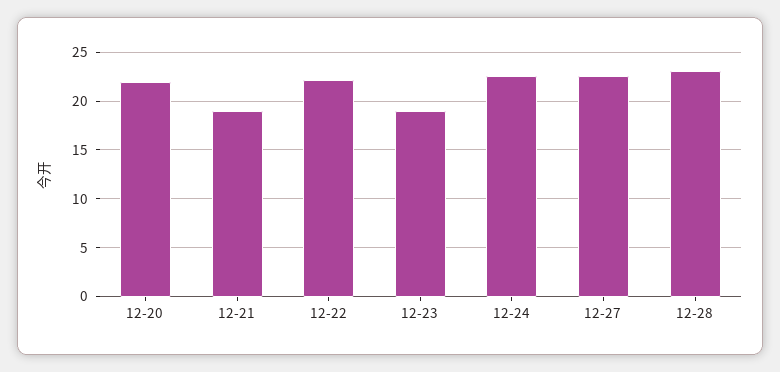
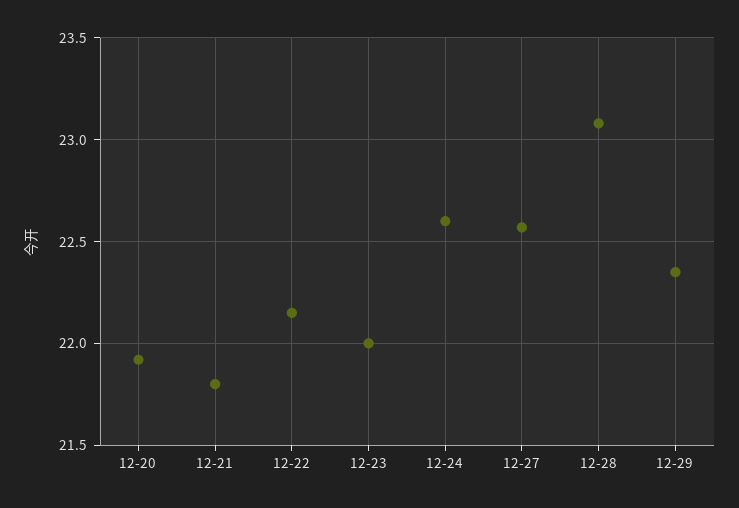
12-21: 19 -> 21.8
12-23: 19 -> 22
12-29: none -> 22.35

